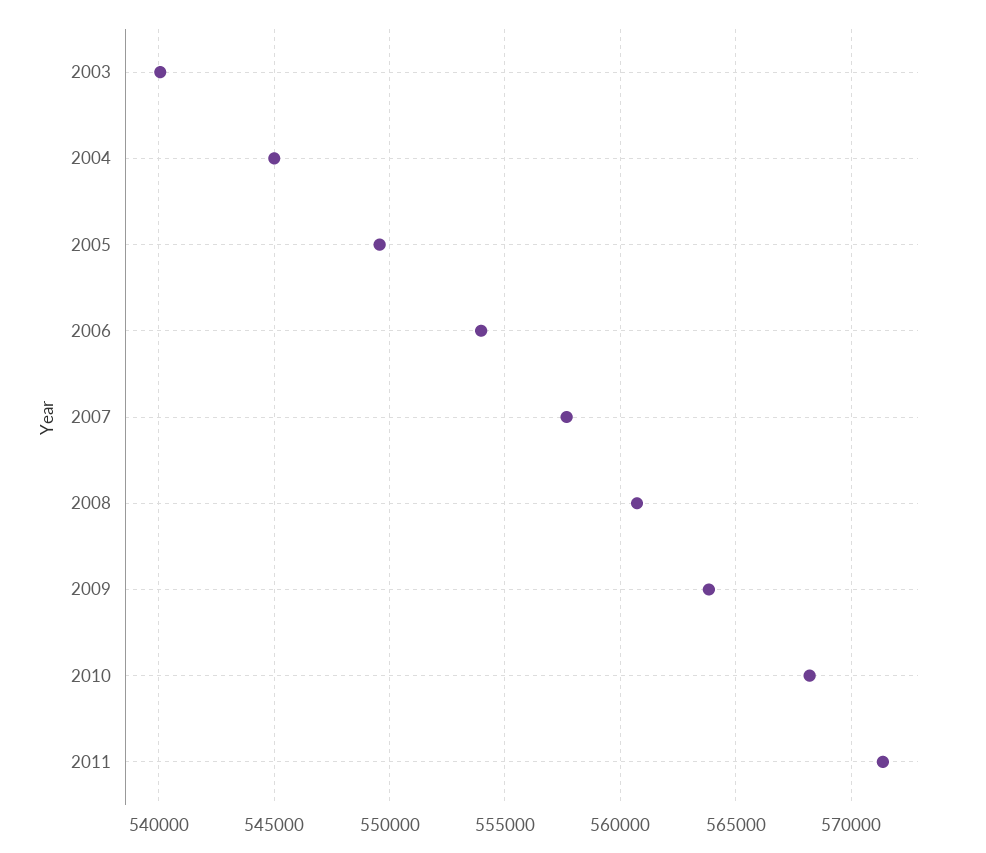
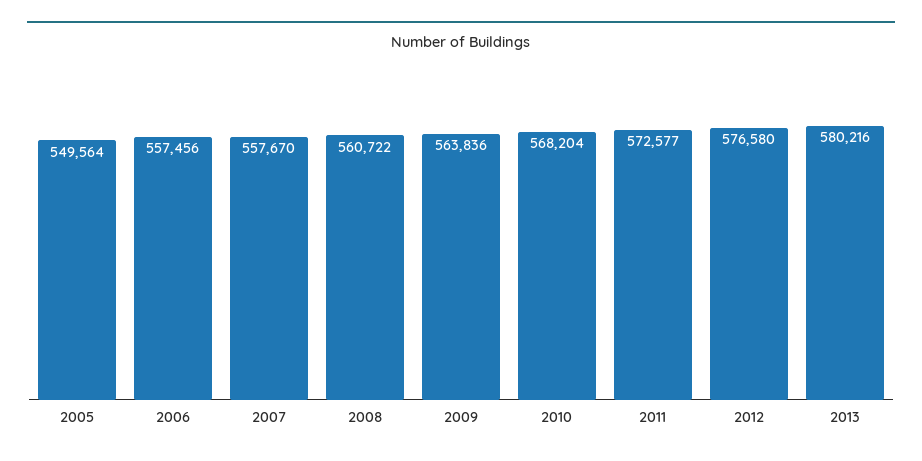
2003: 540000 -> none
2004: 545000 -> none
2006: 554000 -> 557456
2011: 571500 -> 572577
2012: none -> 576580
2013: none -> 580216

